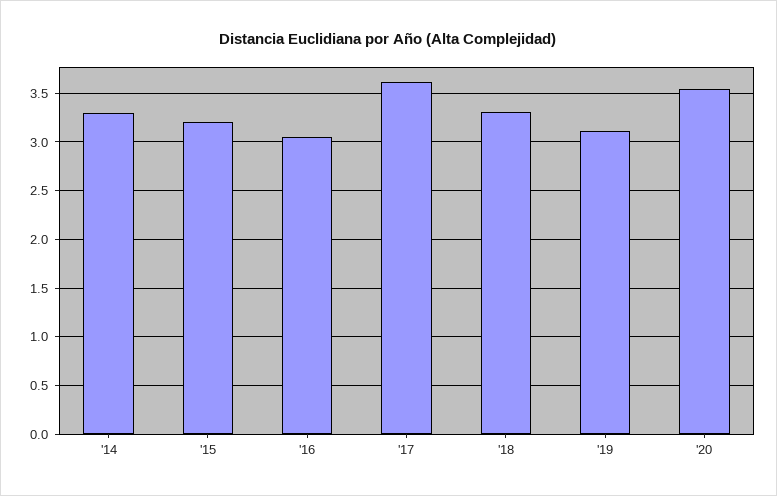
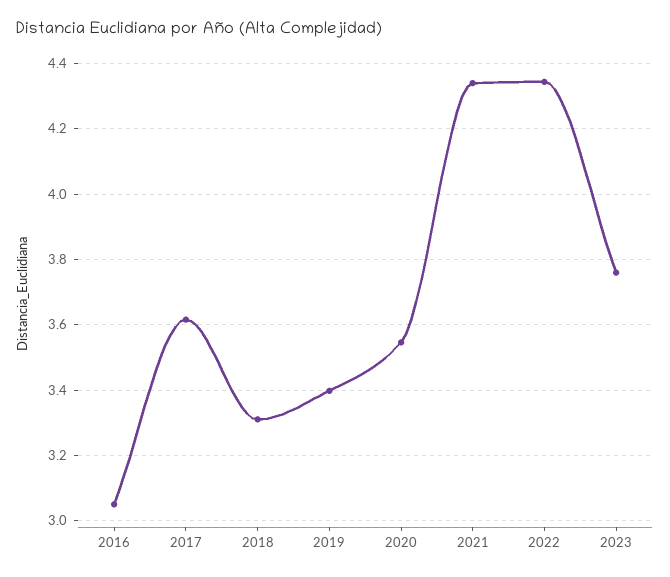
'14: 3.3 -> none
'15: 3.2 -> none
'19: 3.1 -> 3.4
2021: none -> 4.34
2022: none -> 4.34
2023: none -> 3.76

